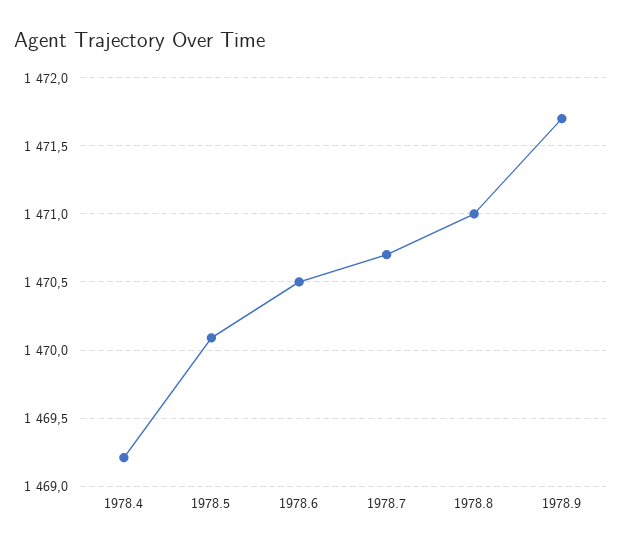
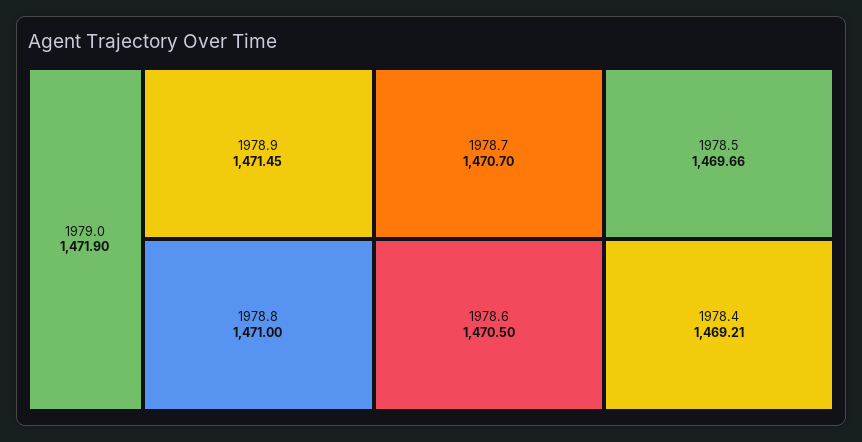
1978.5: 1470.1 -> 1469.66
1978.9: 1471.7 -> 1471.45
1979.0: none -> 1471.9

